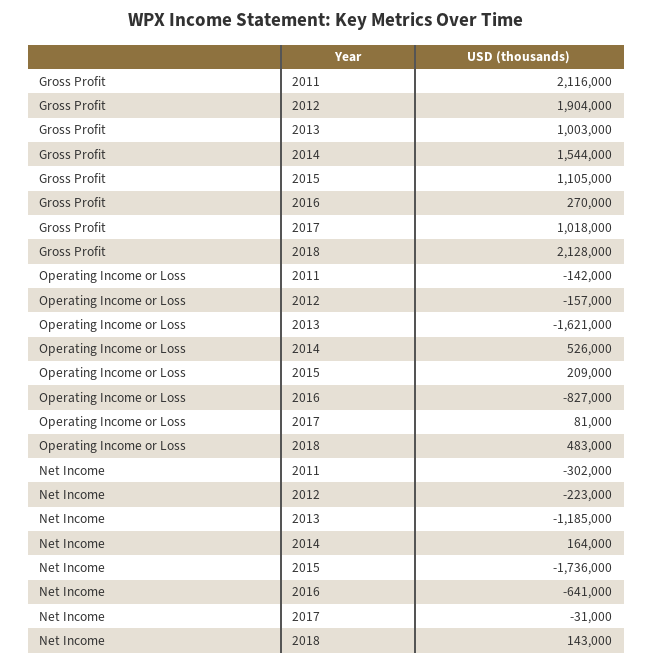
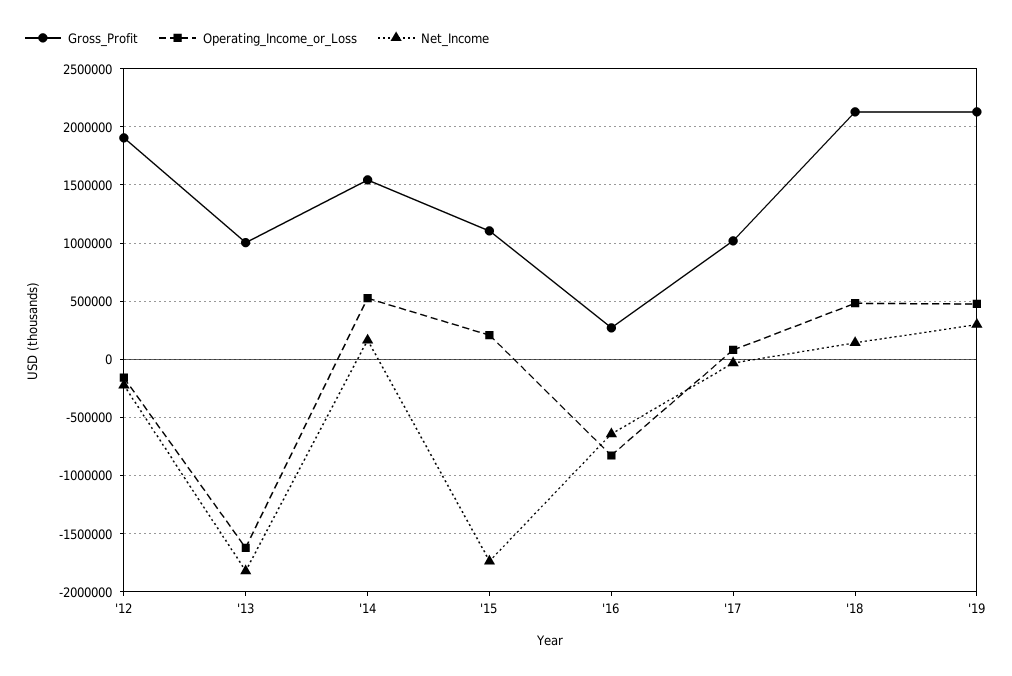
Gross Profit, 2011: 2116000 -> none
Operating Income or Loss, 2011: -142000 -> none
Net Income, 2011: -302000 -> none
Net Income, 2013: -1185000 -> -1800000
Gross Profit, '19: none -> 2100000
Operating Income or Loss, '19: none -> 500000
Net Income, '19: none -> 300000

